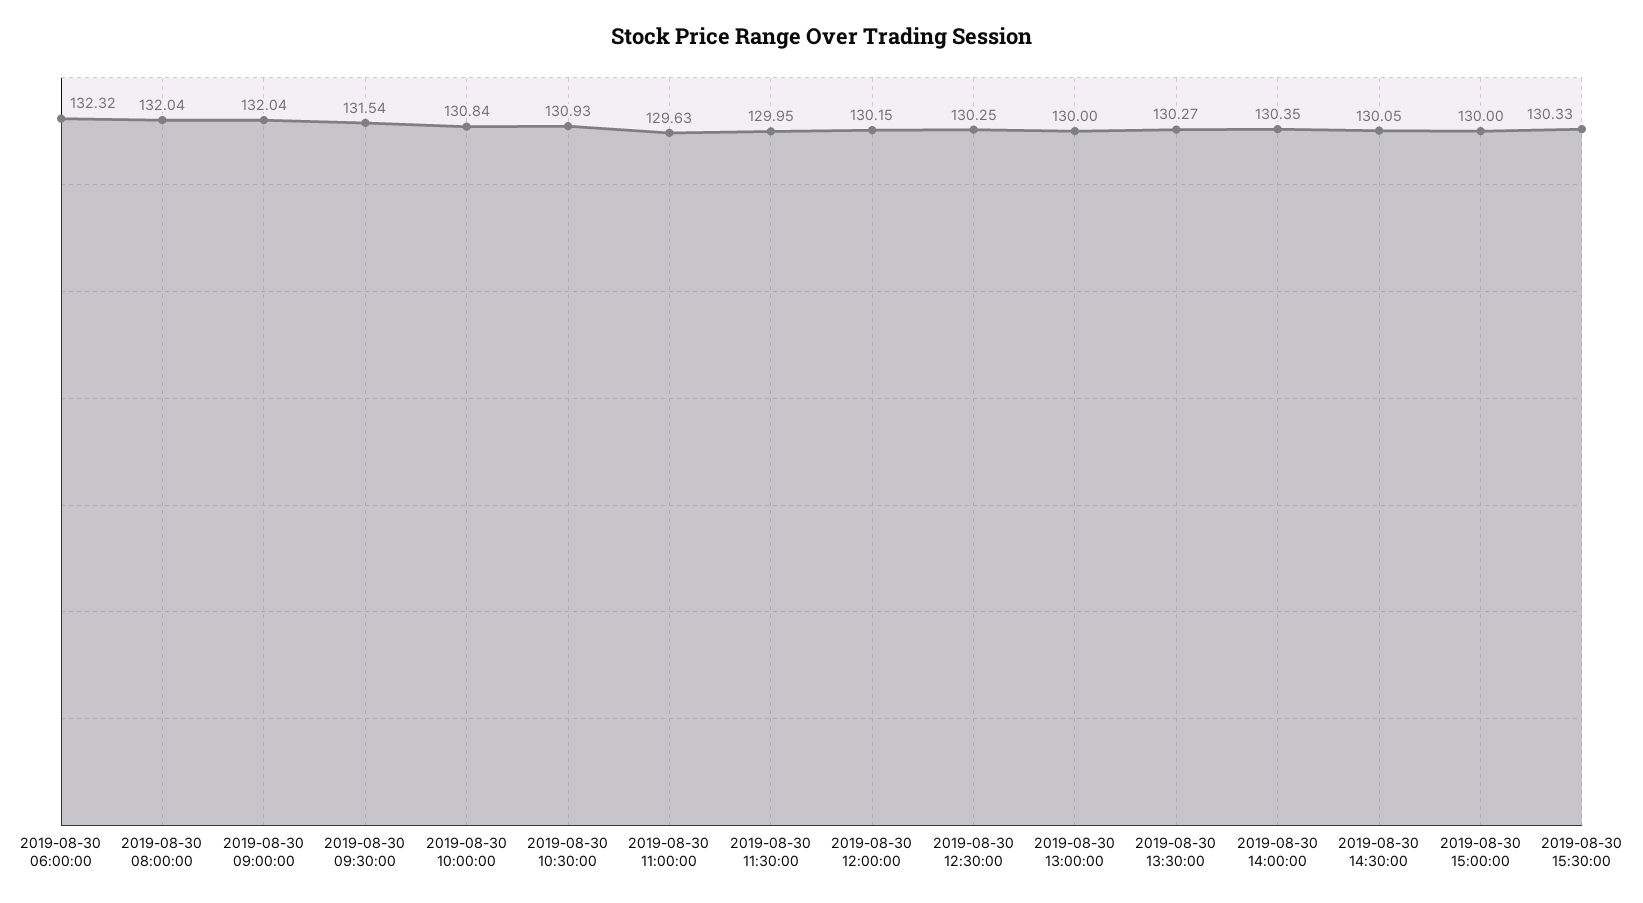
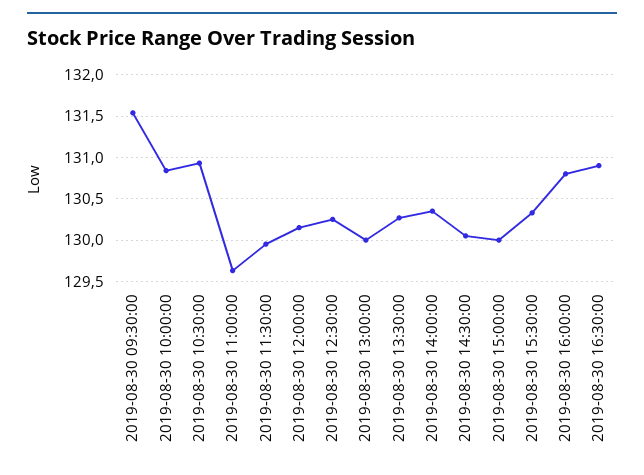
2019-08-30 06:00:00: 132.32 -> none
2019-08-30 08:00:00: 132.04 -> none
2019-08-30 09:00:00: 132.04 -> none
2019-08-30 16:00:00: none -> 130.8
2019-08-30 16:30:00: none -> 130.9

